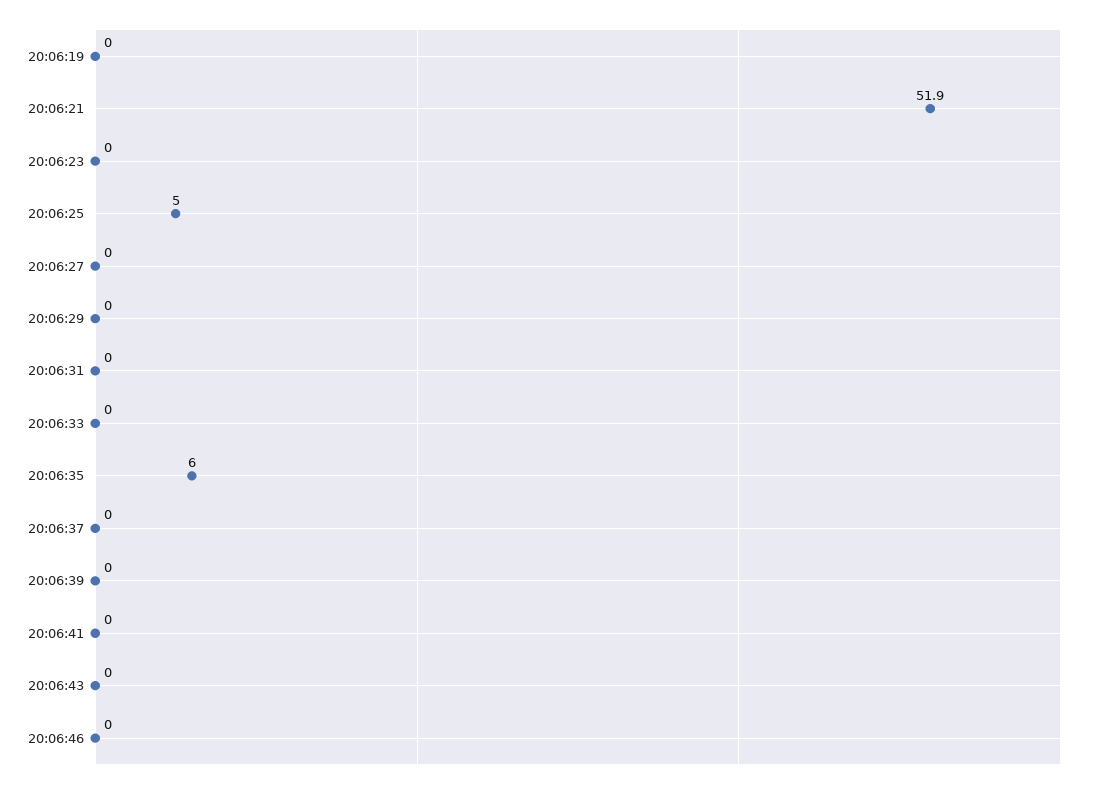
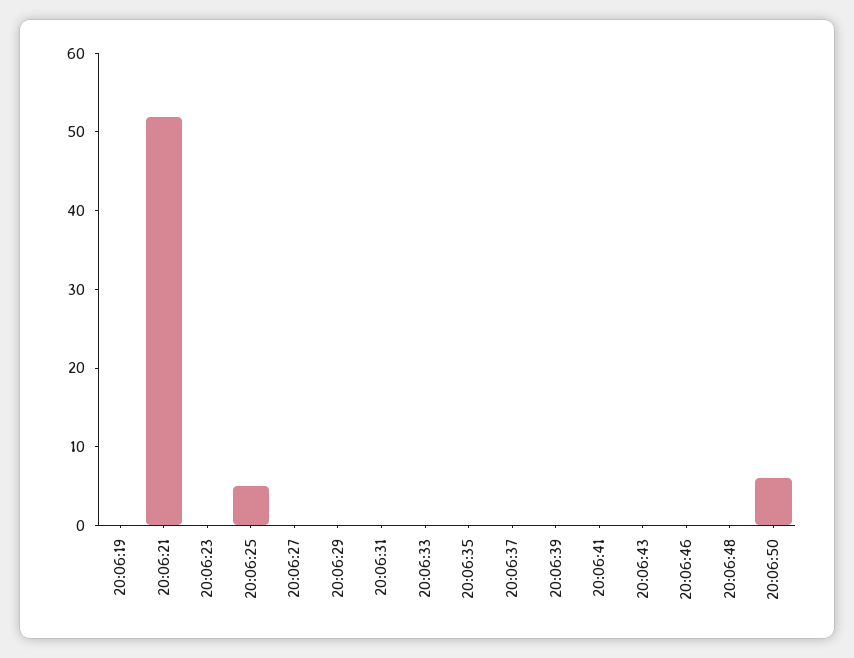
20:06:35: 6 -> 0
20:06:48: none -> 0
20:06:50: none -> 6

